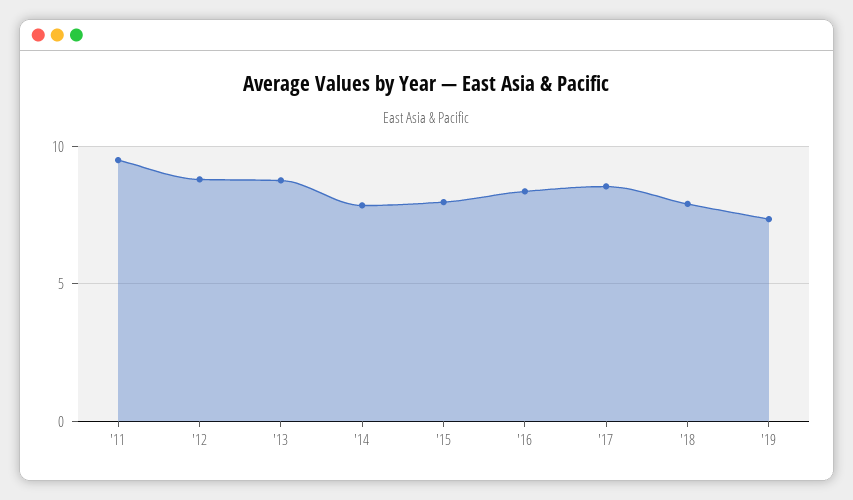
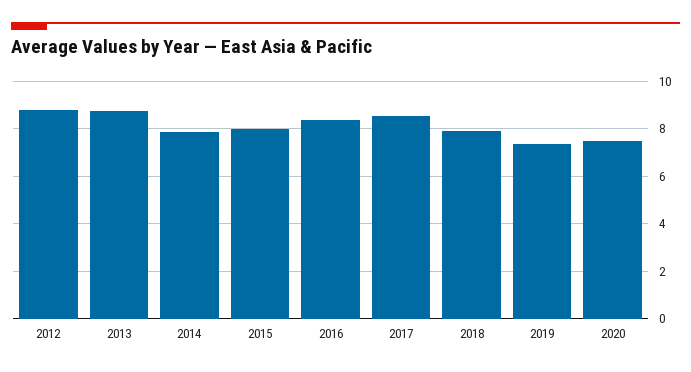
'11: 9.5 -> none
2020: none -> 7.5

